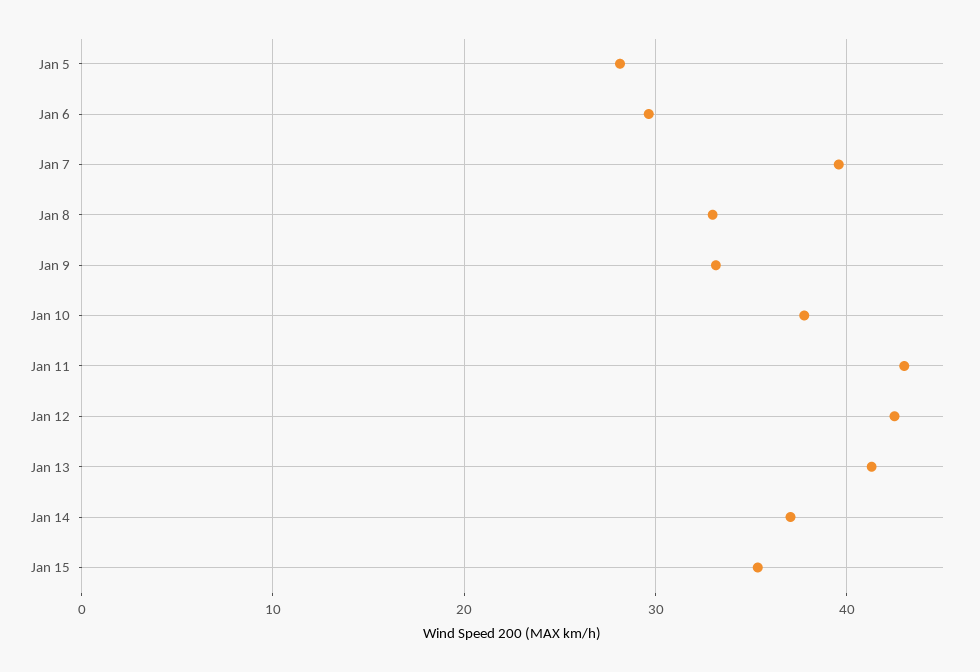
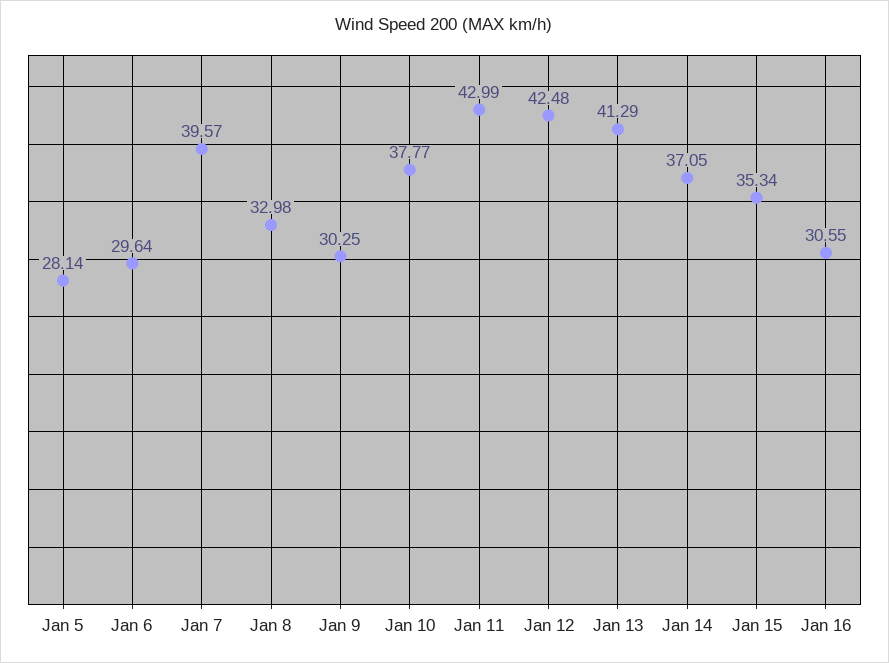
Jan 9: 33 -> 30.25
Jan 16: none -> 30.55

